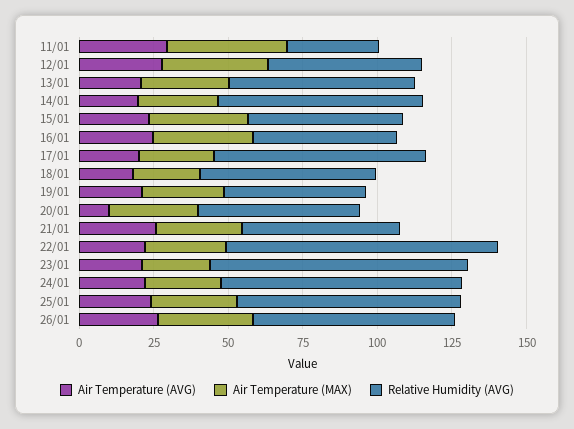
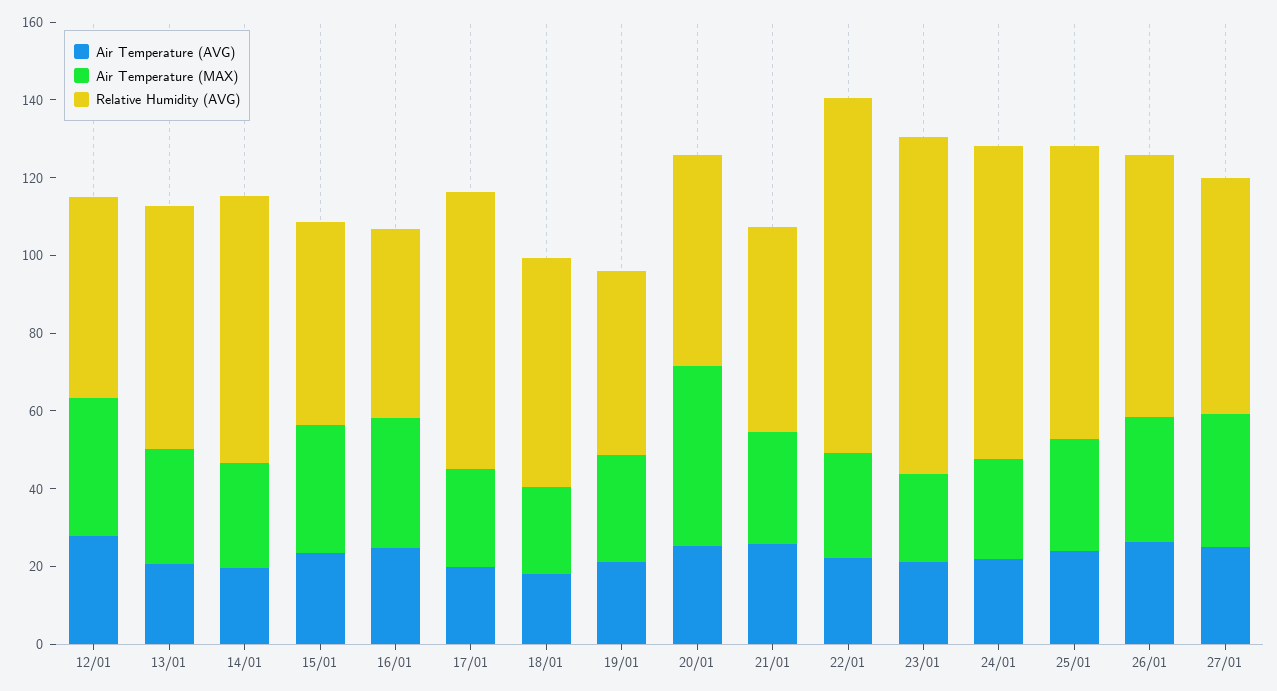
Air Temperature (AVG), 11/01: 30 -> none
Air Temperature (MAX), 11/01: 40 -> none
Relative Humidity (AVG), 11/01: 30 -> none
Air Temperature (AVG), 20/01: 10 -> 25
Air Temperature (MAX), 20/01: 30 -> 45
Air Temperature (AVG), 27/01: none -> 25
Air Temperature (MAX), 27/01: none -> 35
Relative Humidity (AVG), 27/01: none -> 60

